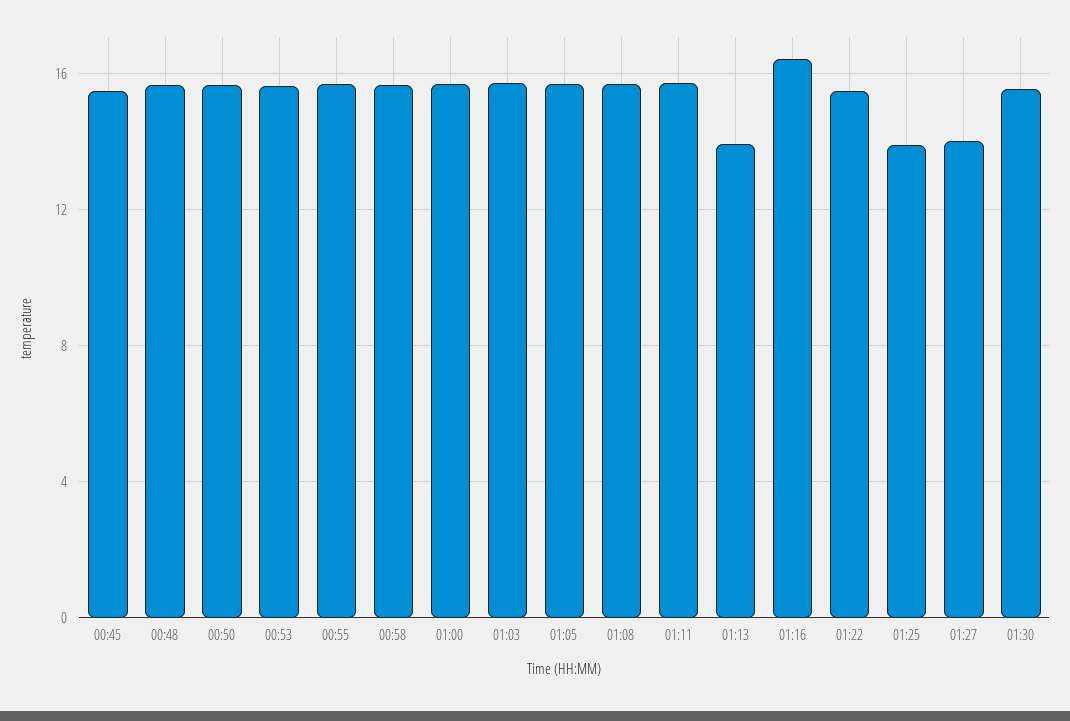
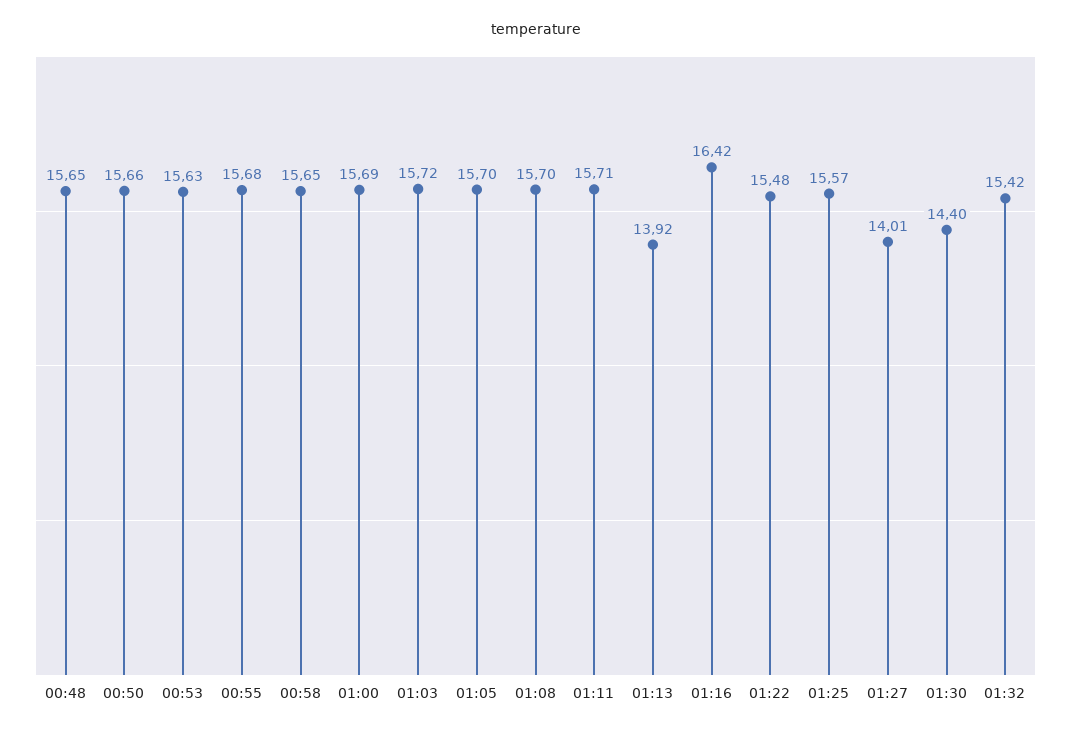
00:45: 15.5 -> none
01:25: 14 -> 15.57
01:30: 15.5 -> 14.4
01:32: none -> 15.42

